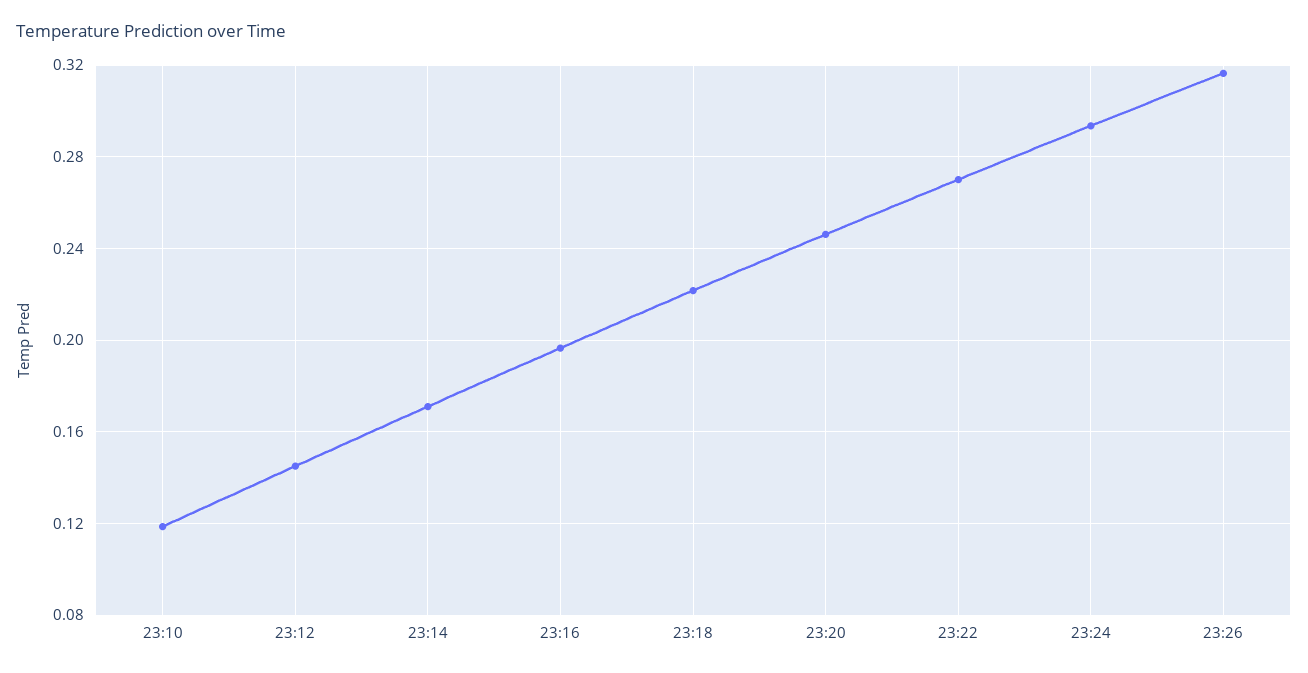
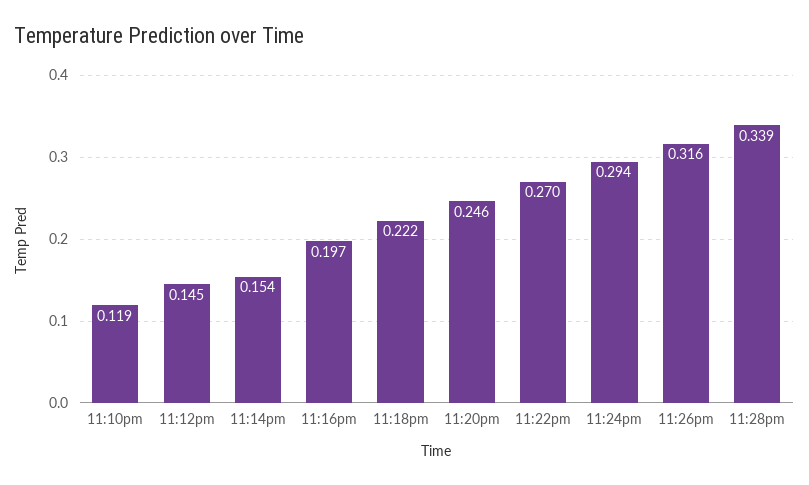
23:14: 0.17 -> 0.154
11:28pm: none -> 0.339

